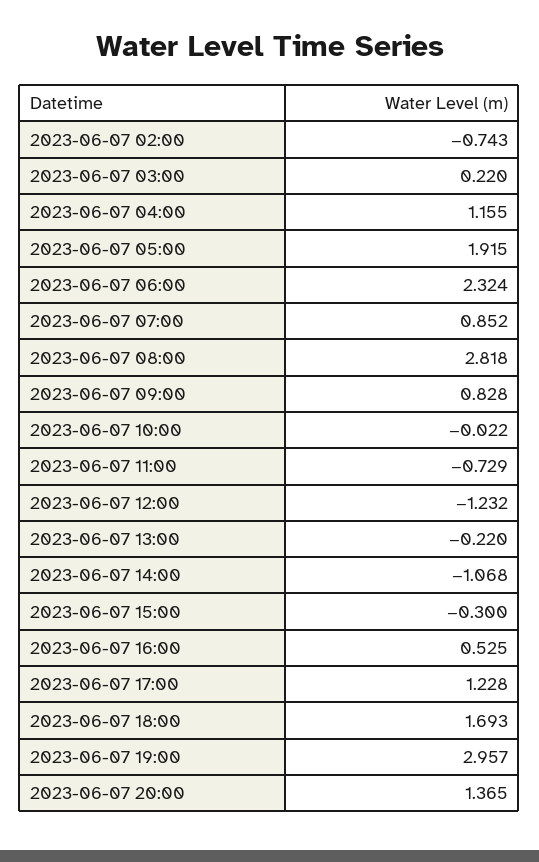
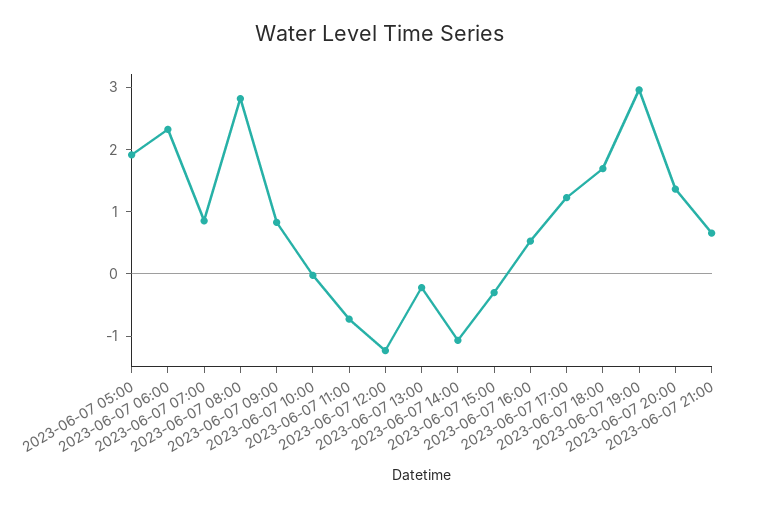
2023-06-07 02:00: -0.743 -> none
2023-06-07 03:00: 0.22 -> none
2023-06-07 04:00: 1.155 -> none
2023-06-07 21:00: none -> 0.6

